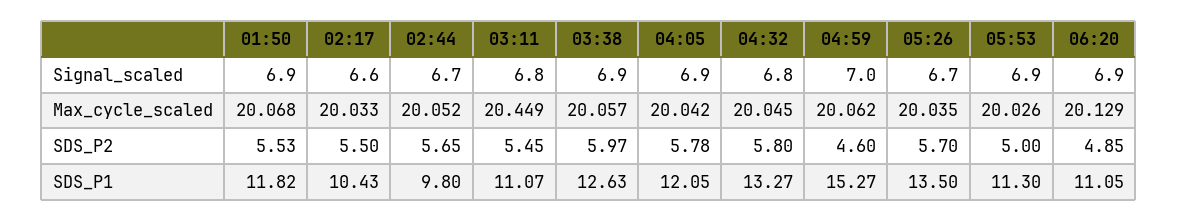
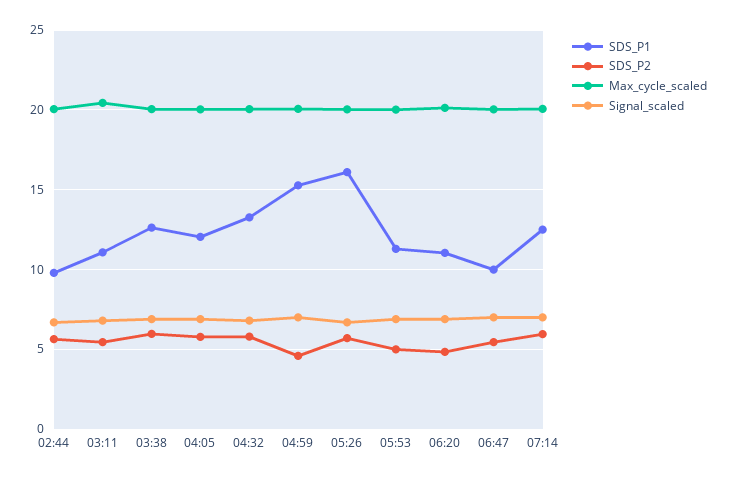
Signal_scaled, 01:50: 6.9 -> none
Signal_scaled, 02:17: 6.6 -> none
Max_cycle_scaled, 01:50: 20.068 -> none
Max_cycle_scaled, 02:17: 20.033 -> none
SDS_P2, 01:50: 5.53 -> none
SDS_P2, 02:17: 5.5 -> none
SDS_P1, 01:50: 11.82 -> none
SDS_P1, 02:17: 10.43 -> none
SDS_P1, 05:26: 13.5 -> 16
SDS_P1, 06:47: none -> 10
SDS_P2, 06:47: none -> 5.5
Max_cycle_scaled, 06:47: none -> 20
Signal_scaled, 06:47: none -> 7
SDS_P1, 07:14: none -> 12.5
SDS_P2, 07:14: none -> 6
Max_cycle_scaled, 07:14: none -> 20
Signal_scaled, 07:14: none -> 7

